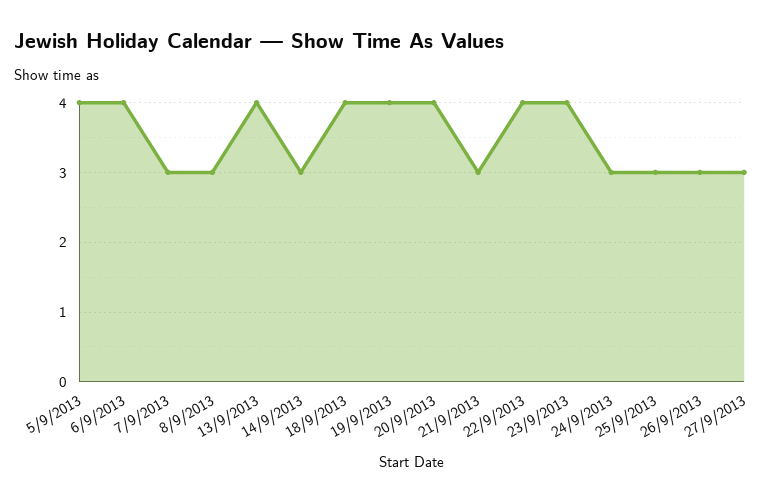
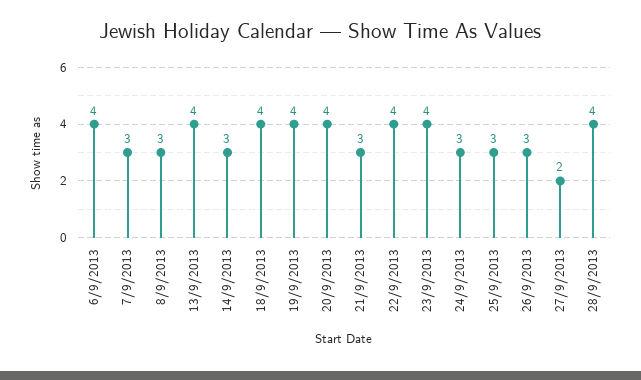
5/9/2013: 4 -> none
27/9/2013: 3 -> 2
28/9/2013: none -> 4

